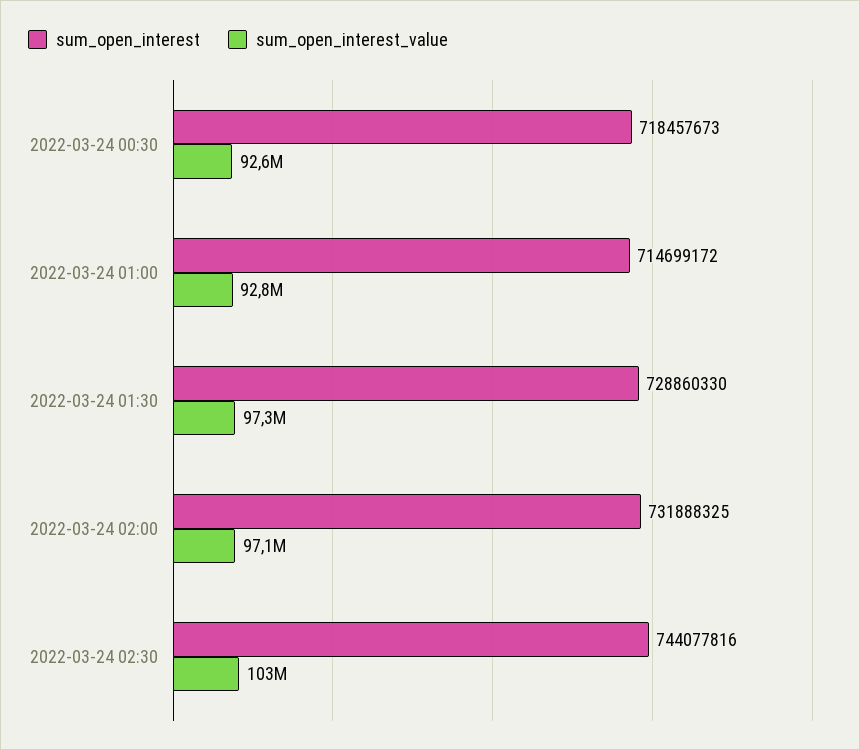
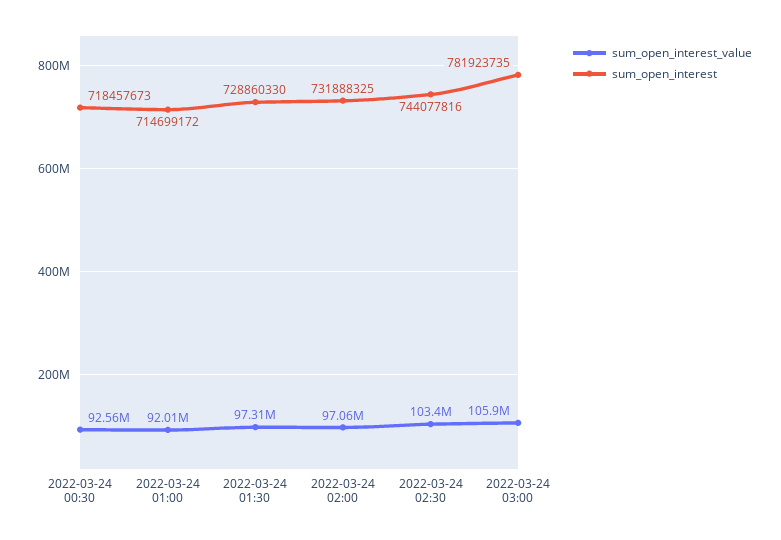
sum_open_interest_value, 2022-03-24 01:00: 92800000 -> 92010000
sum_open_interest_value, 2022-03-24 03:00: none -> 105900000
sum_open_interest, 2022-03-24 03:00: none -> 781923735

